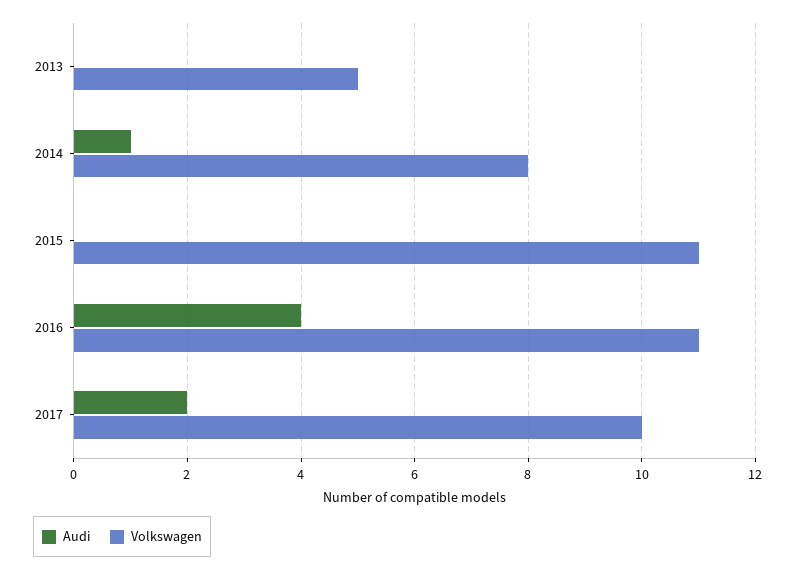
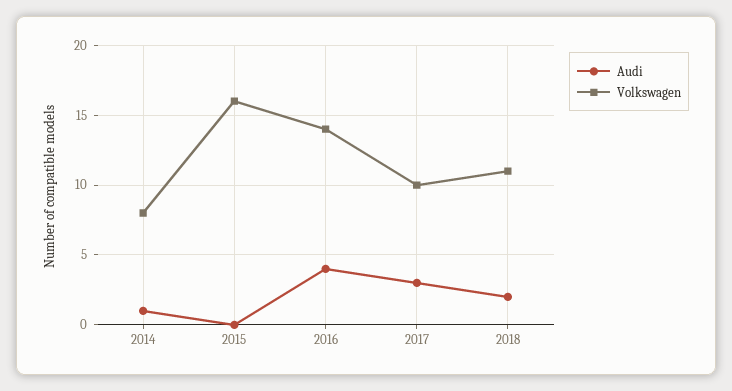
Audi, 2013: 0 -> none
Volkswagen, 2013: 5 -> none
Volkswagen, 2015: 11 -> 16
Volkswagen, 2016: 11 -> 14
Audi, 2017: 2 -> 3
Audi, 2018: none -> 2
Volkswagen, 2018: none -> 11

